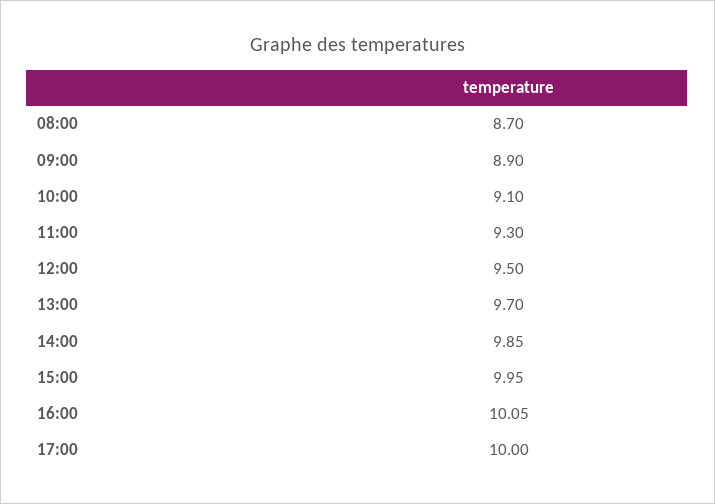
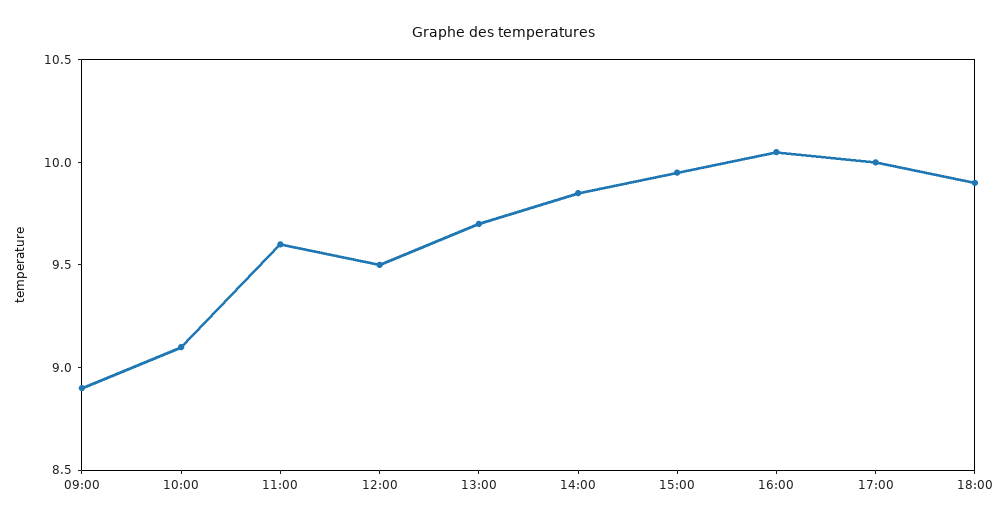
08:00: 8.7 -> none
11:00: 9.3 -> 9.6
18:00: none -> 9.9

